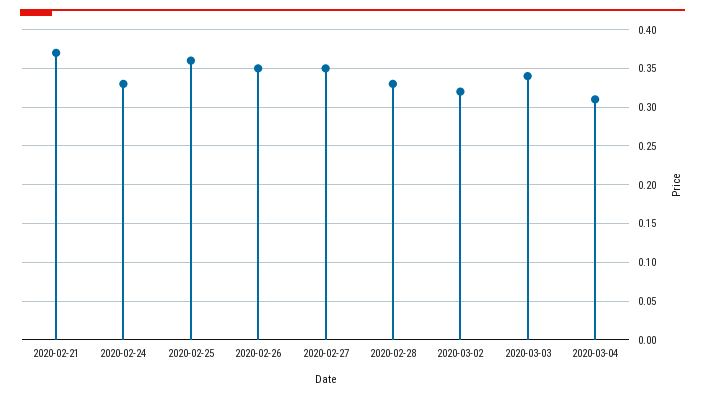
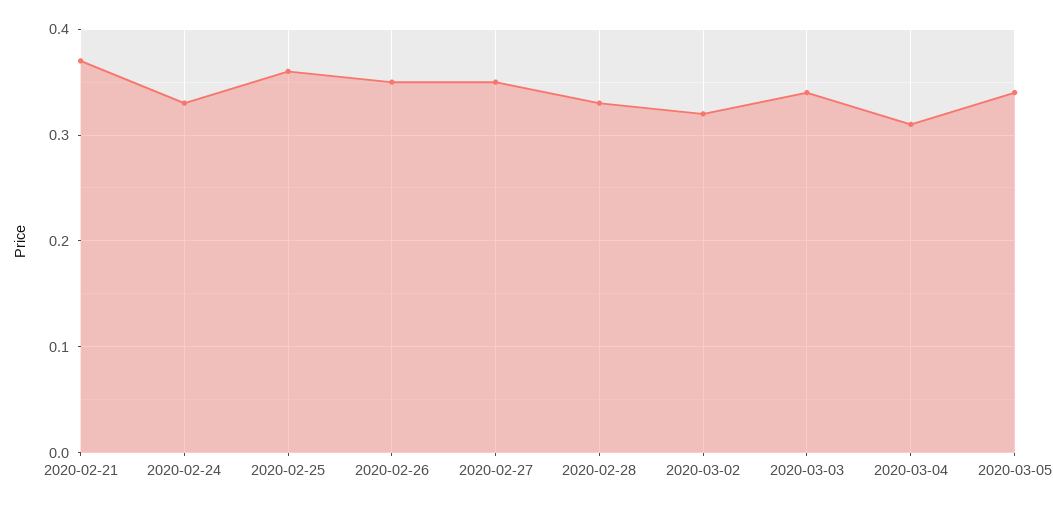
2020-03-05: none -> 0.34

